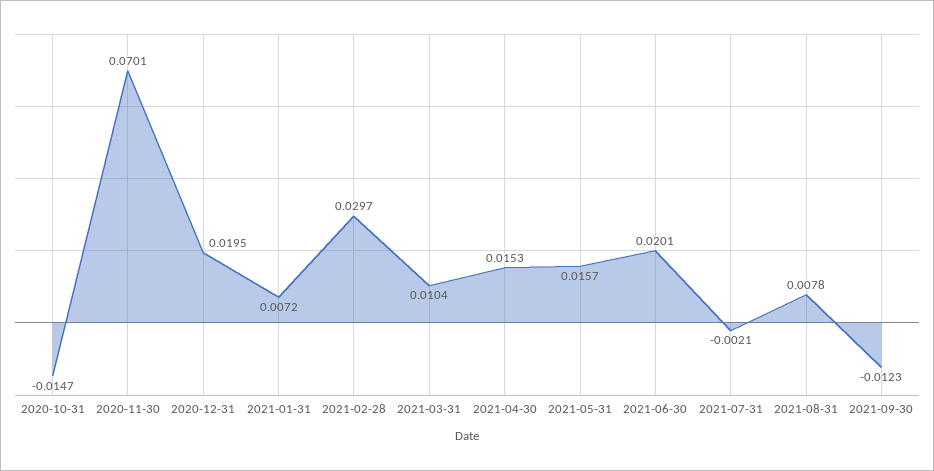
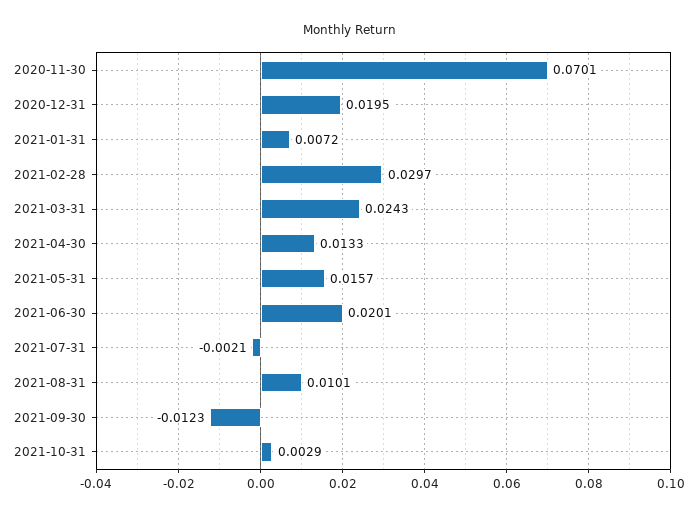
2020-10-31: -0.0147 -> none
2021-03-31: 0.0104 -> 0.0243
2021-04-30: 0.0153 -> 0.0133
2021-08-31: 0.0078 -> 0.0101
2021-10-31: none -> 0.0029

